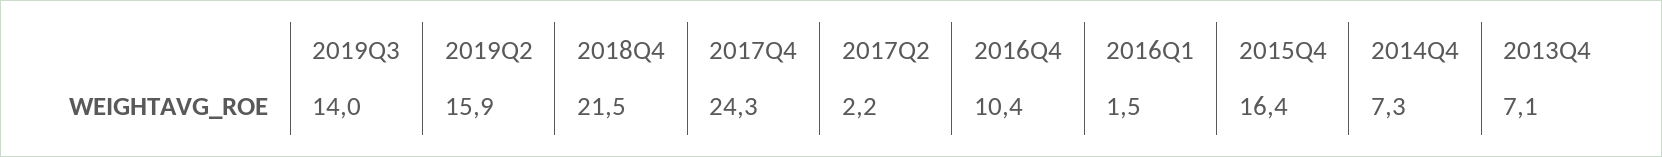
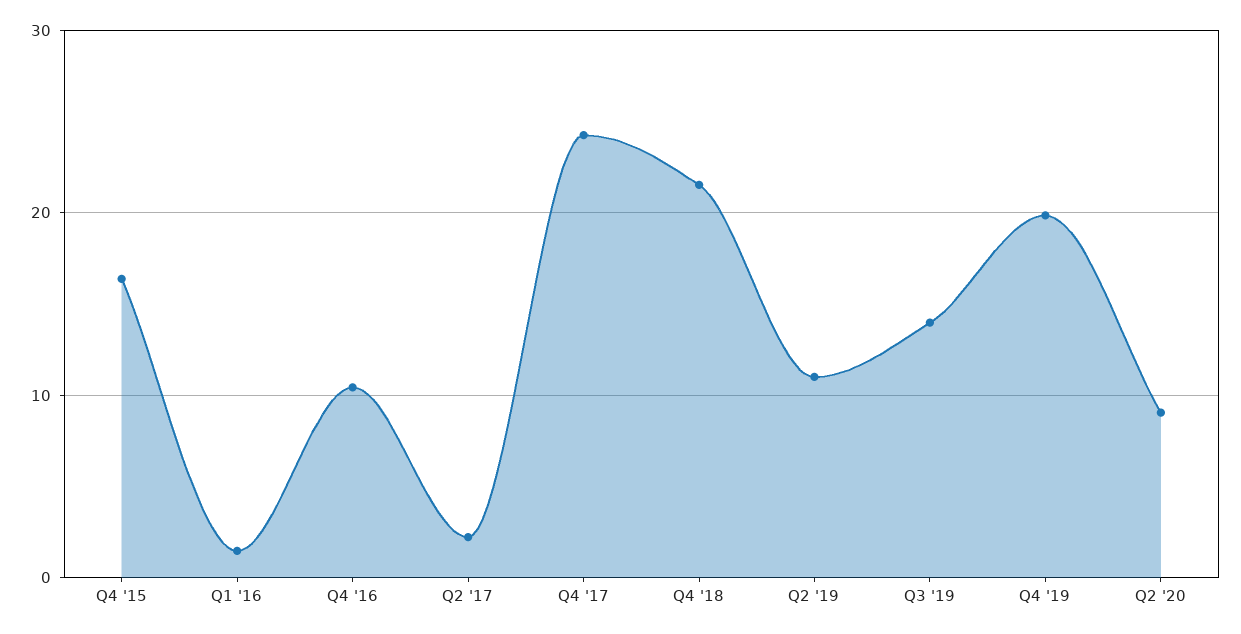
2019Q2: 15.9 -> 11
2014Q4: 7.3 -> none
2013Q4: 7.1 -> none
Q4 '19: none -> 20
Q2 '20: none -> 9

